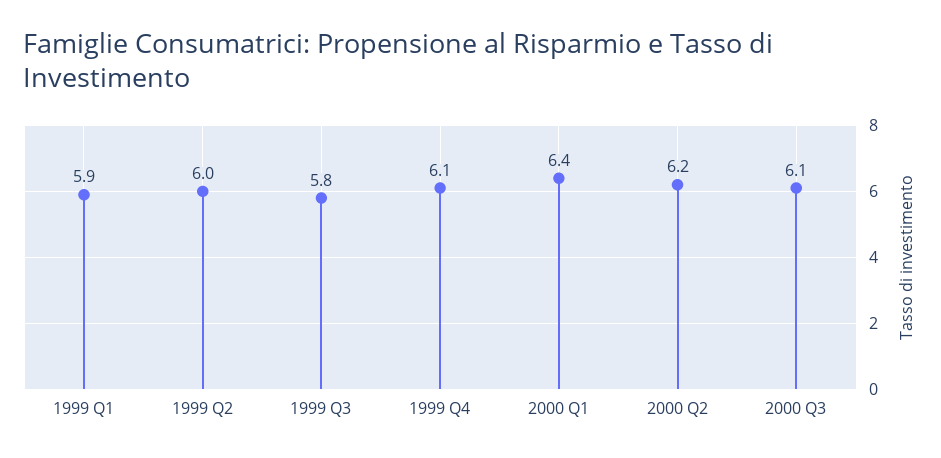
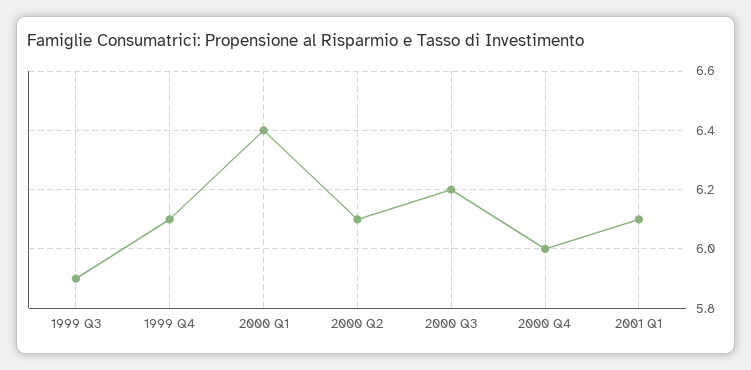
1999 Q1: 5.9 -> none
1999 Q2: 6 -> none
1999 Q3: 5.8 -> 5.9
2000 Q2: 6.2 -> 6.1
2000 Q3: 6.1 -> 6.2
2000 Q4: none -> 6
2001 Q1: none -> 6.1

